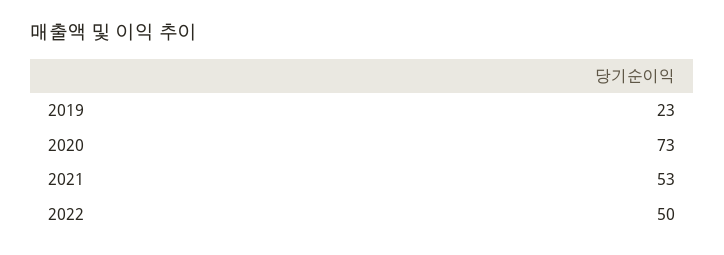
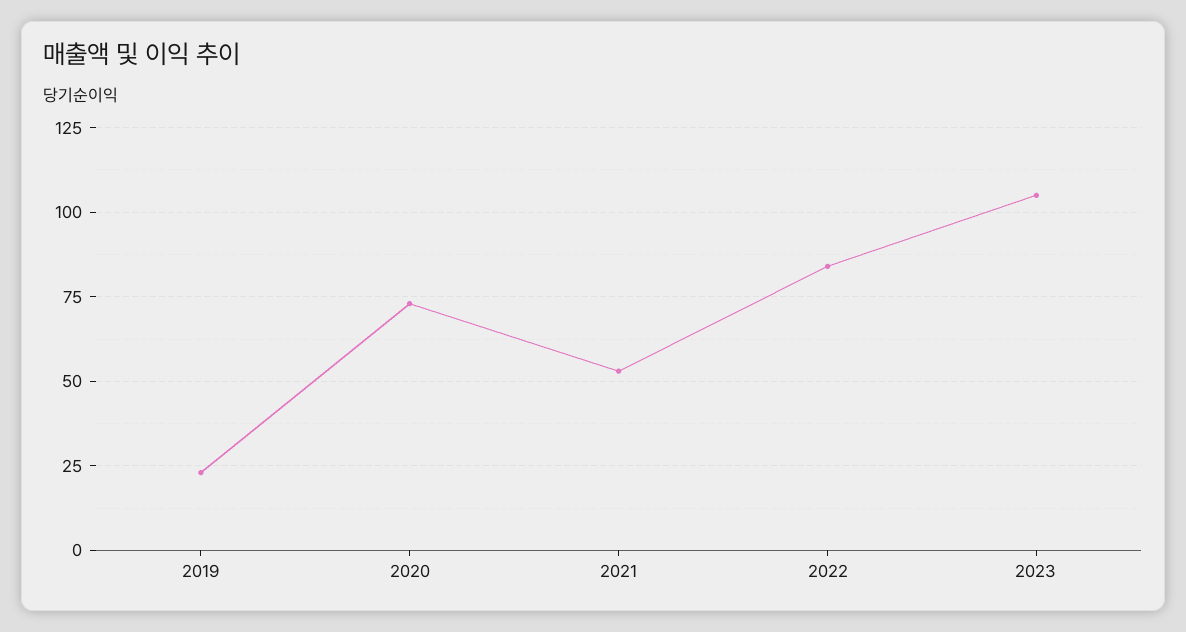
2022: 50 -> 85
2023: none -> 105

